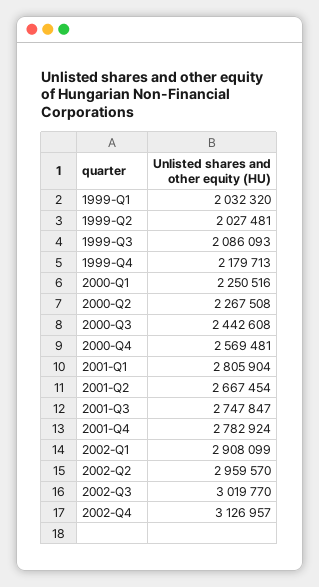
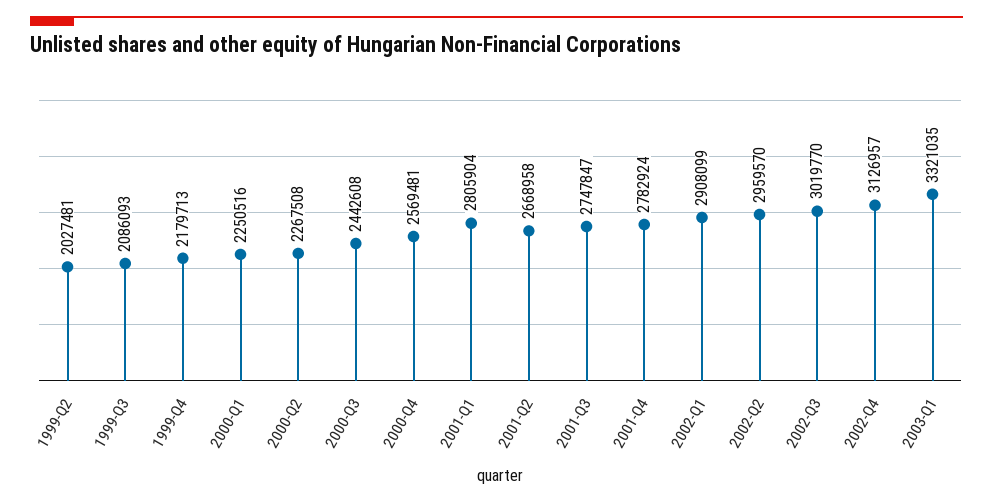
1999-Q1: 2032320 -> none
2001-Q2: 2667454 -> 2668958
2003-Q1: none -> 3321035

